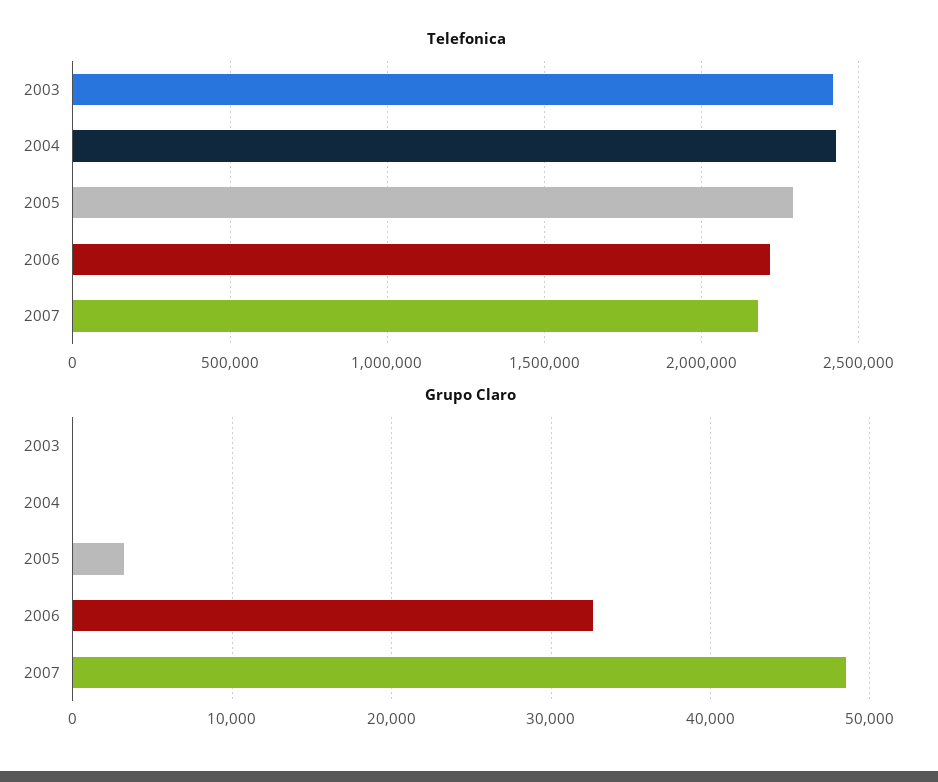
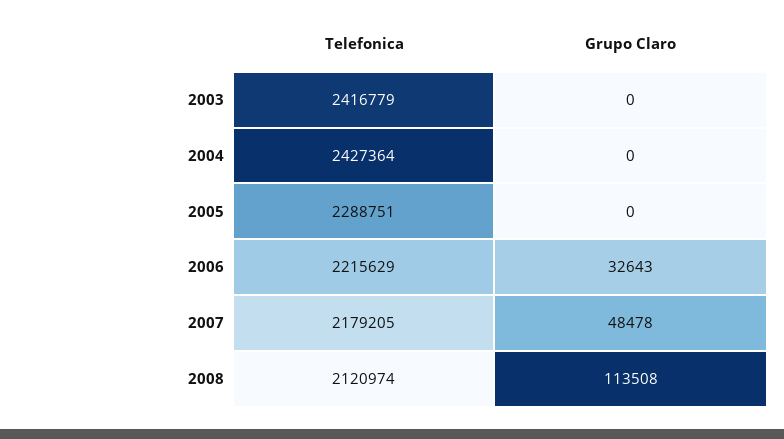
Grupo Claro, 2005: 3000 -> 0
Telefonica, 2008: none -> 2120974
Grupo Claro, 2008: none -> 113508

